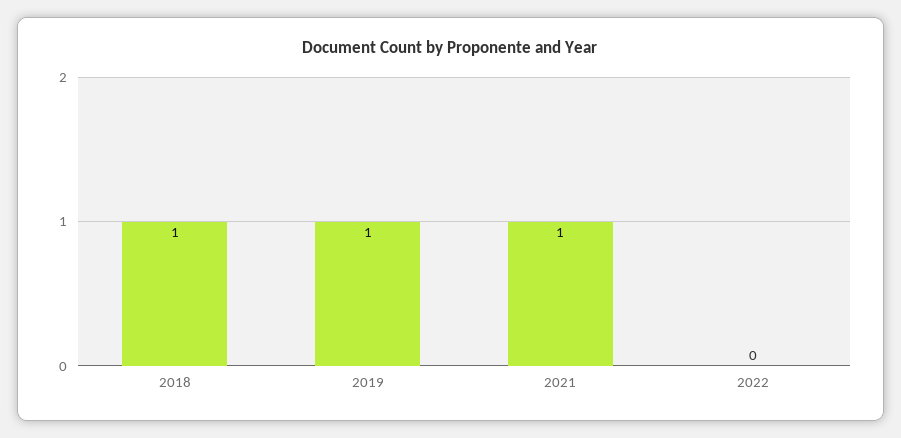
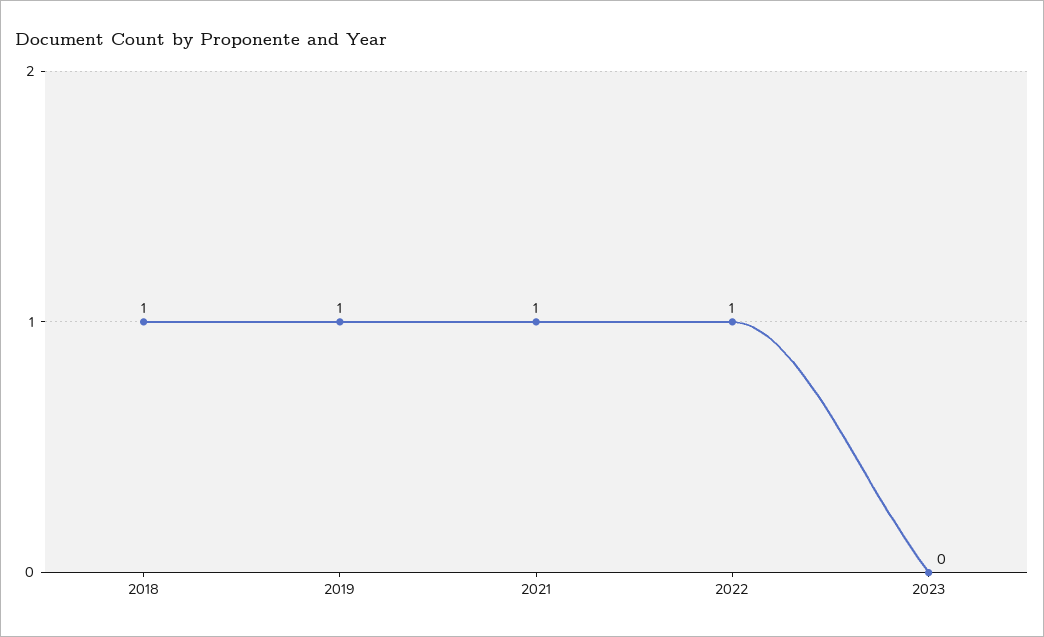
2022: 0 -> 1
2023: none -> 0

